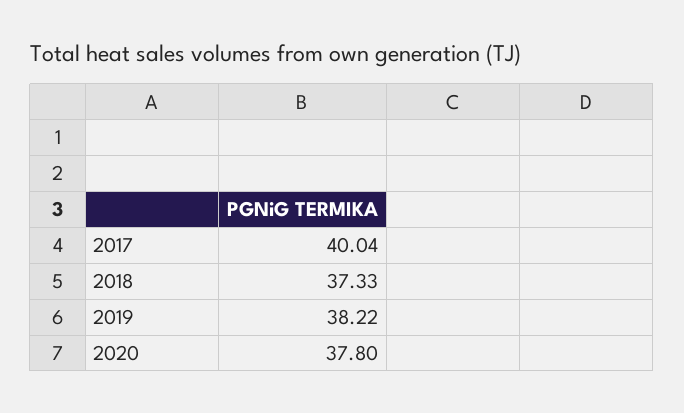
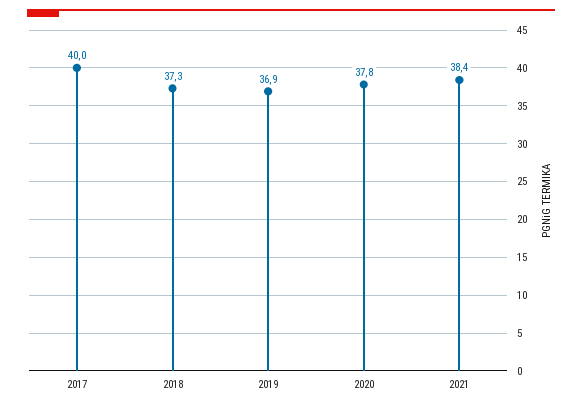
2019: 38.22 -> 36.9
2021: none -> 38.4

